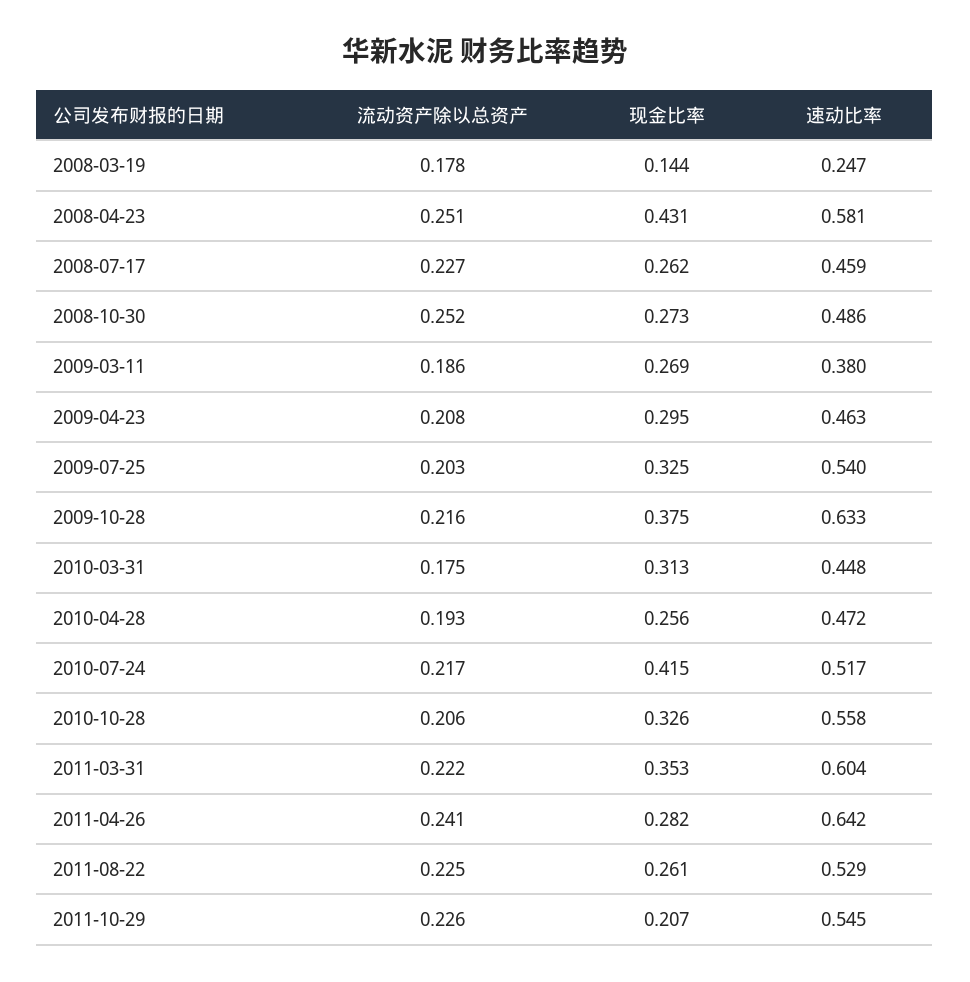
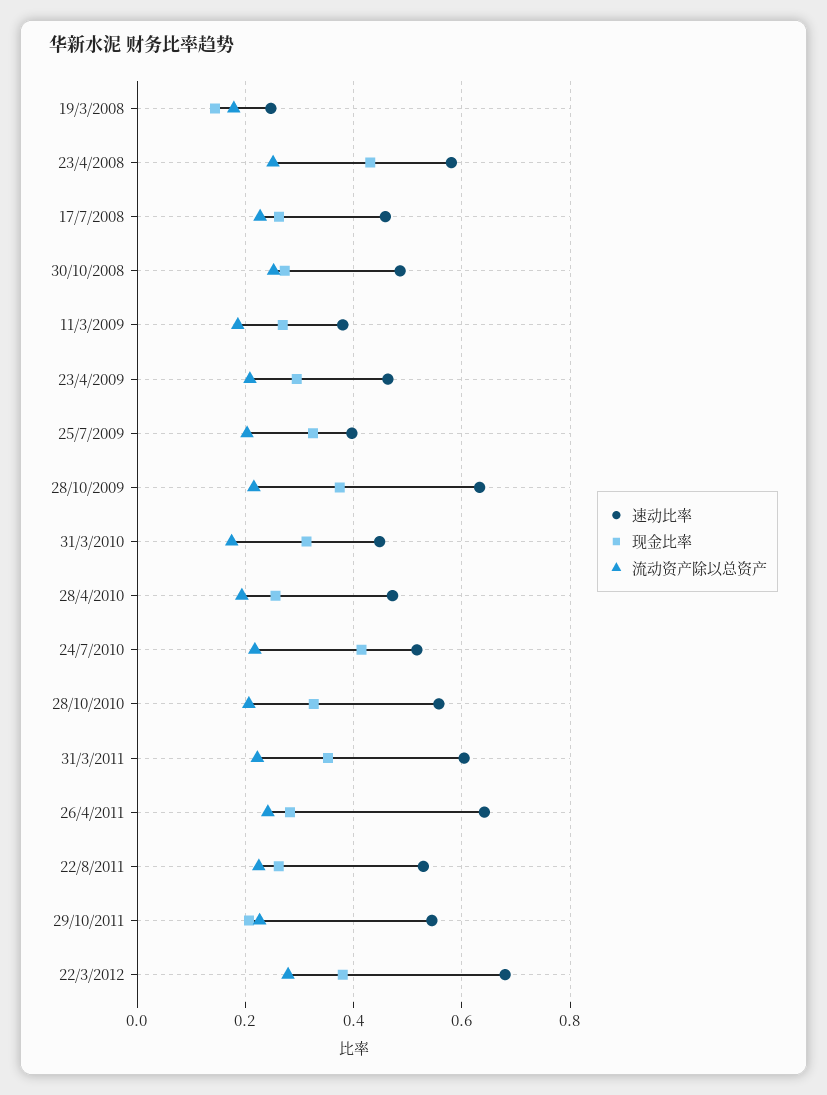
速动比率, 2009-07-25: 0.54 -> 0.4
速动比率, 22/3/2012: none -> 0.68
现金比率, 22/3/2012: none -> 0.38
流动资产除以总资产, 22/3/2012: none -> 0.28

